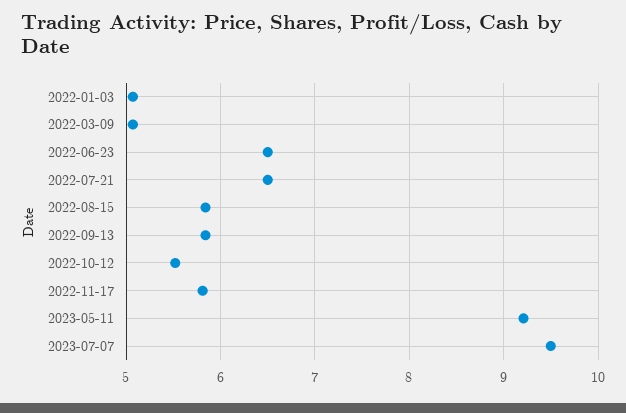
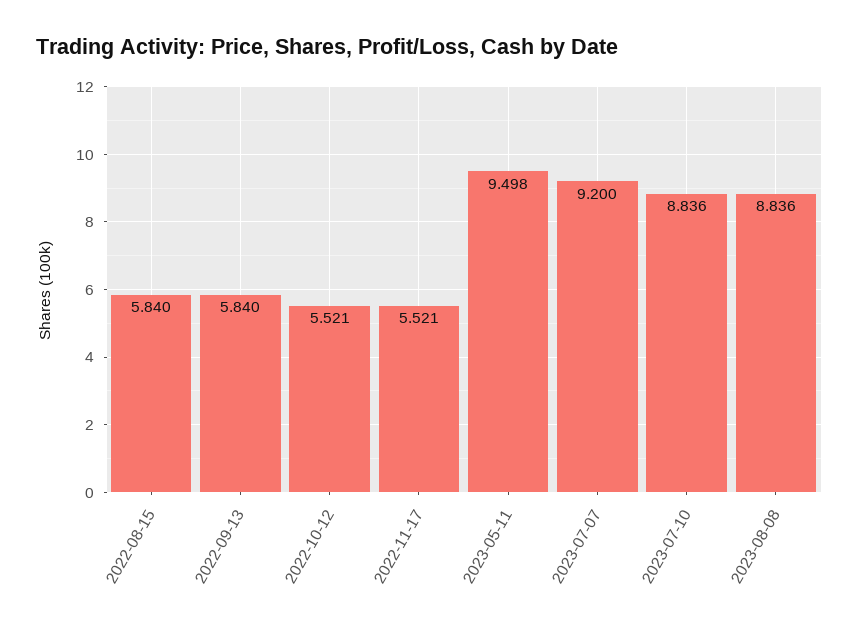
2022-01-03: 5.1 -> none
2022-03-09: 5.1 -> none
2022-06-23: 6.5 -> none
2022-07-21: 6.5 -> none
2022-11-17: 5.8 -> 5.521
2023-05-11: 9.2 -> 9.498
2023-07-07: 9.5 -> 9.2
2023-07-10: none -> 8.836
2023-08-08: none -> 8.836

